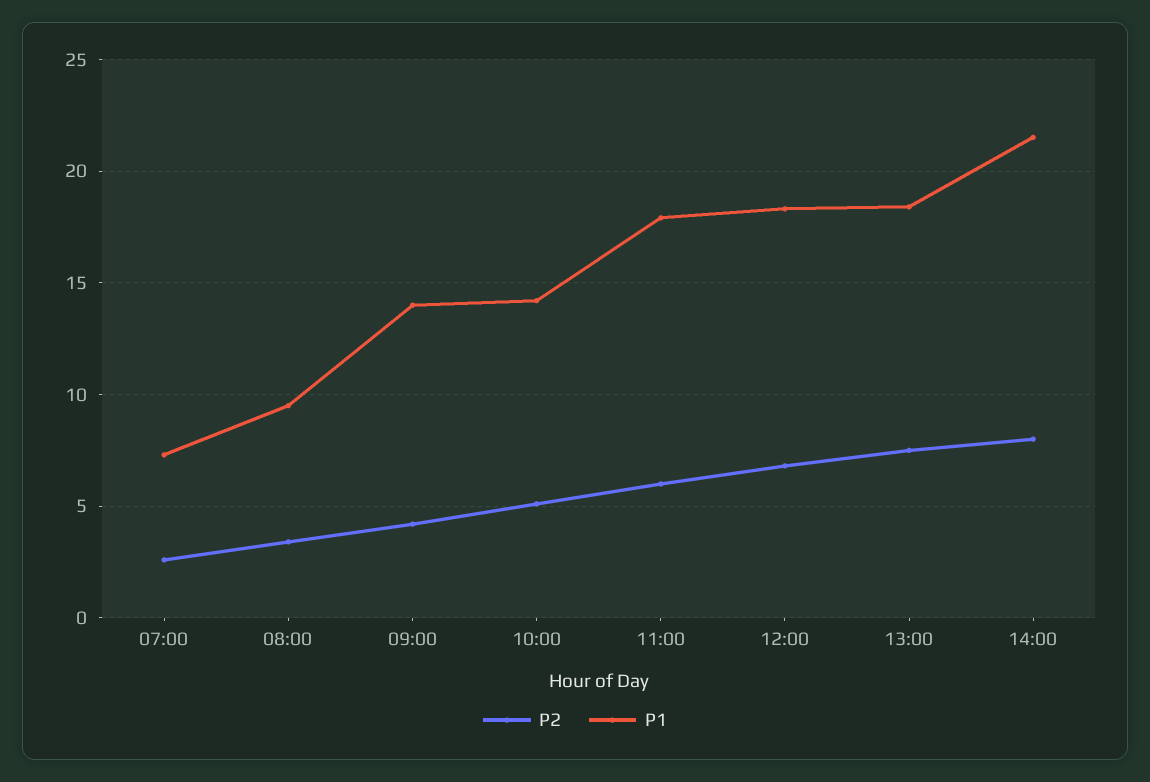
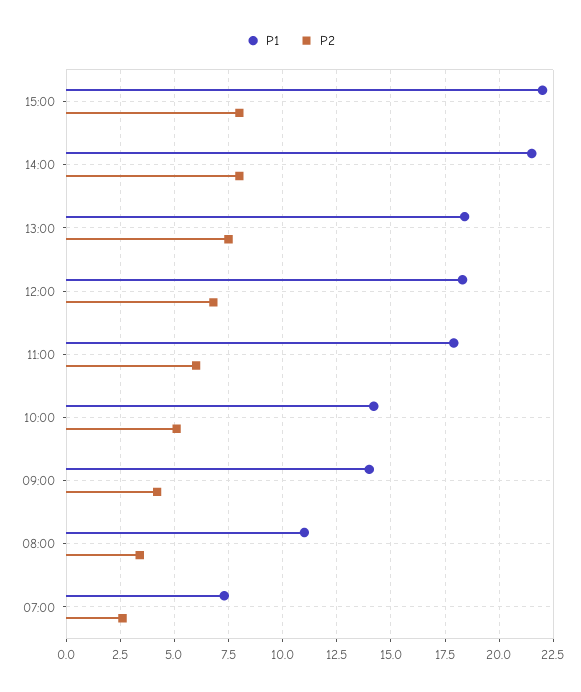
P1, 08:00: 9.5 -> 11
P1, 15:00: none -> 22
P2, 15:00: none -> 8

